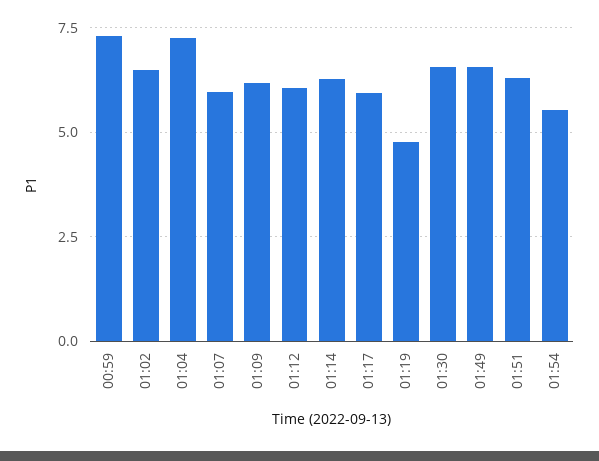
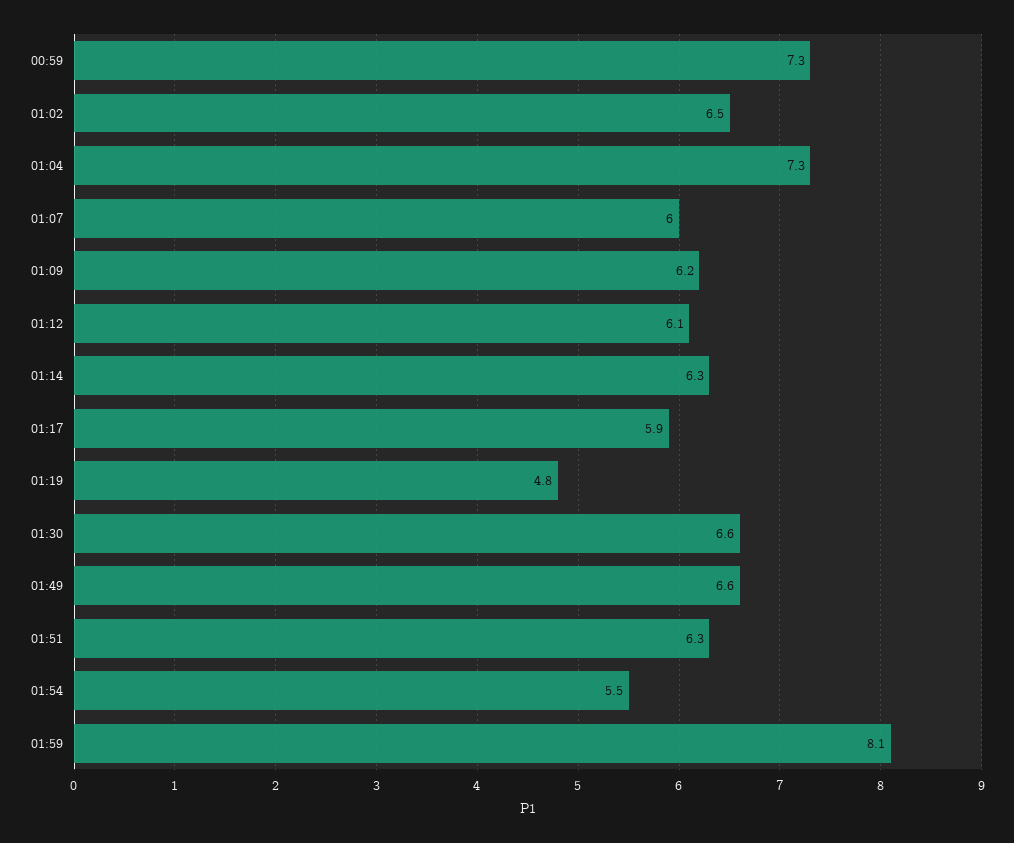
01:59: none -> 8.1

